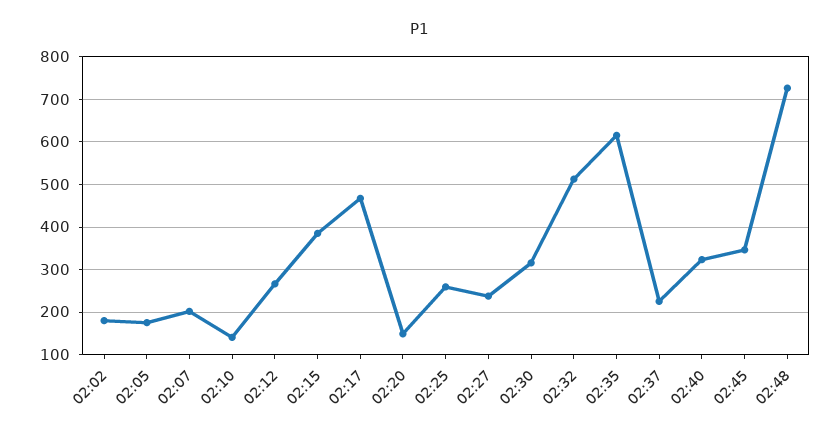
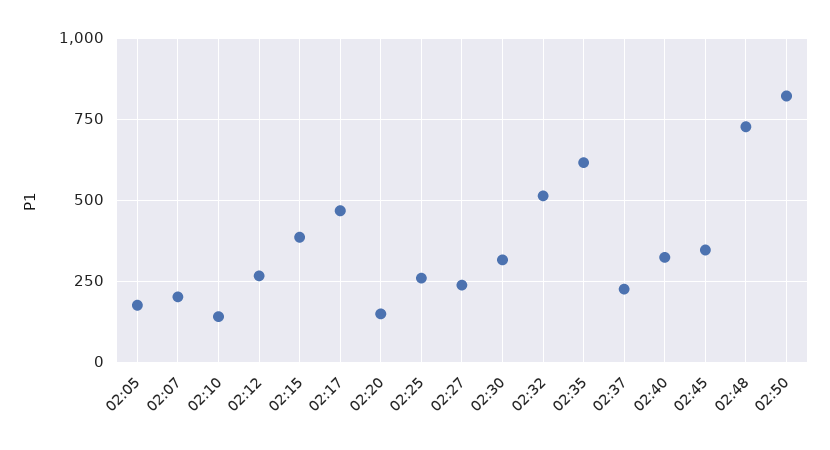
02:02: 180 -> none
02:50: none -> 825

